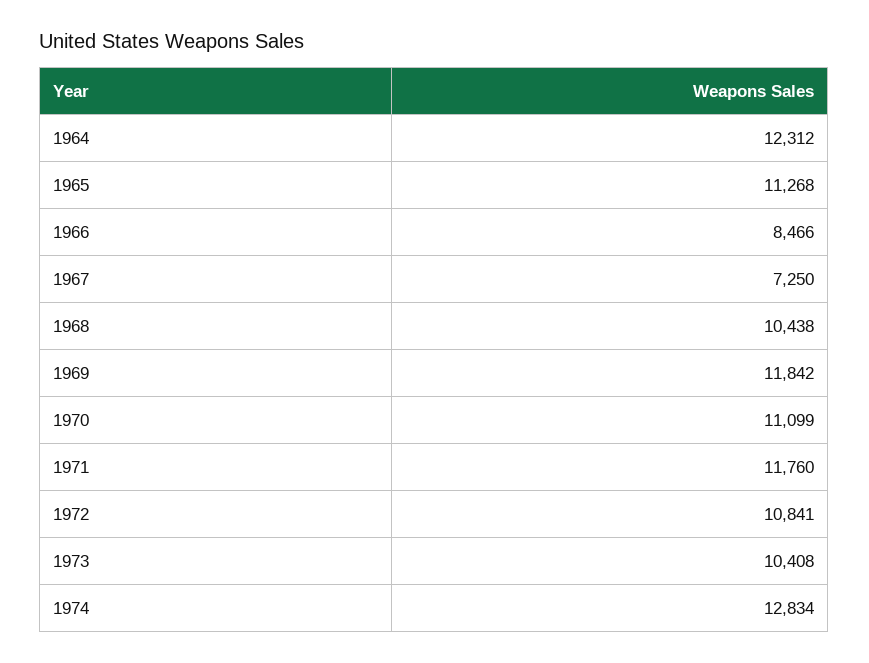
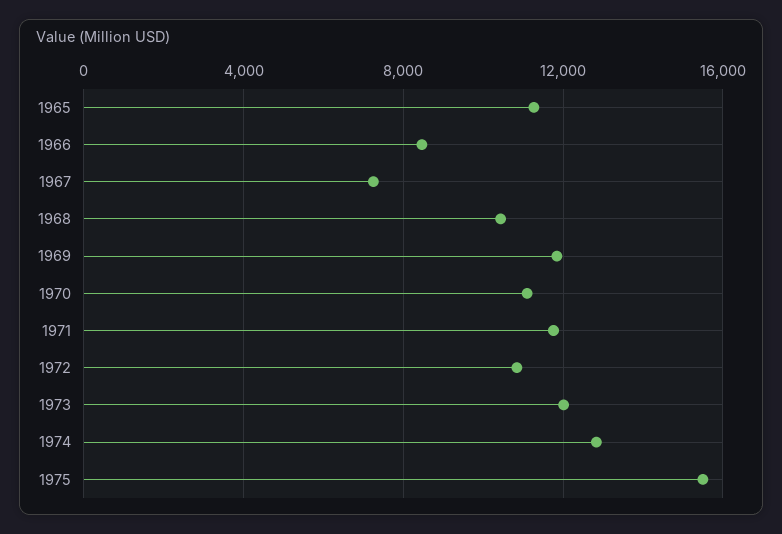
1964: 12312 -> none
1973: 10408 -> 12000
1975: none -> 15500

